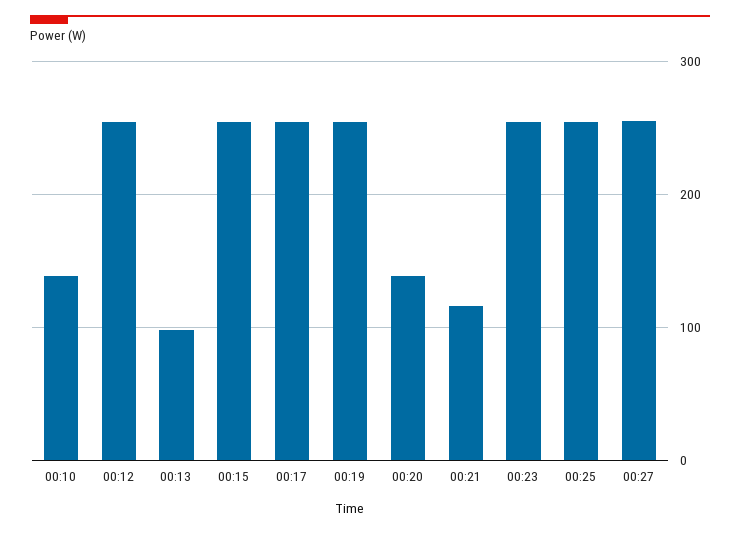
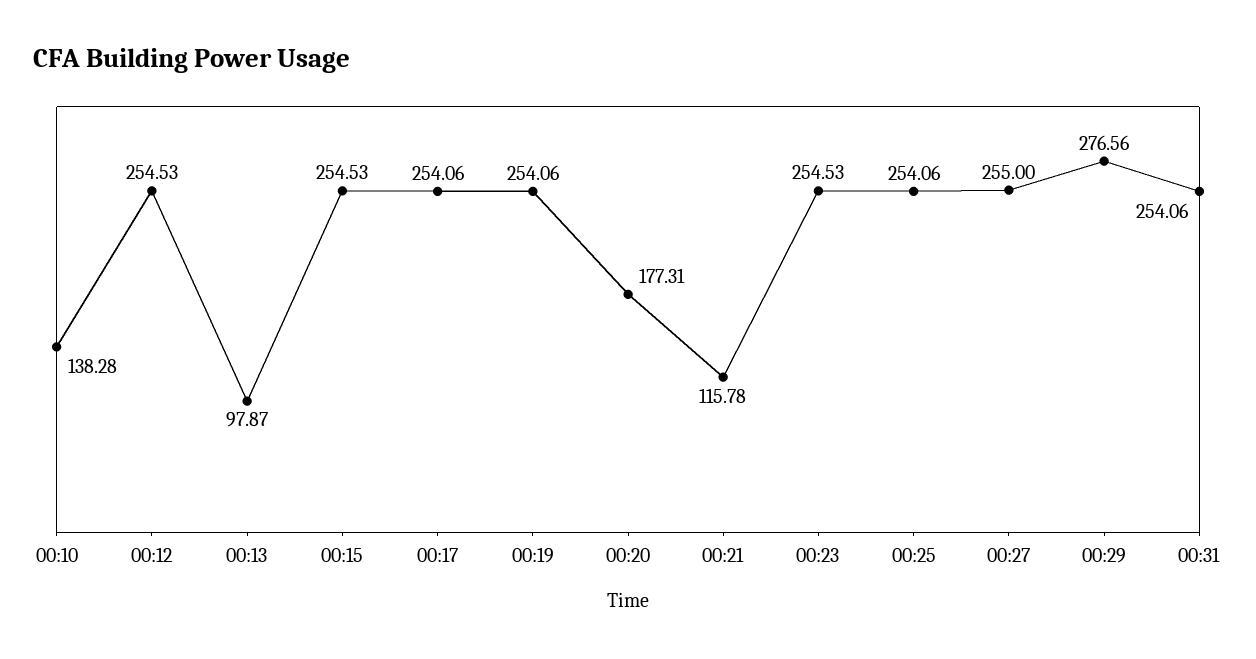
00:20: 140 -> 177.31
00:29: none -> 276.56
00:31: none -> 254.06

